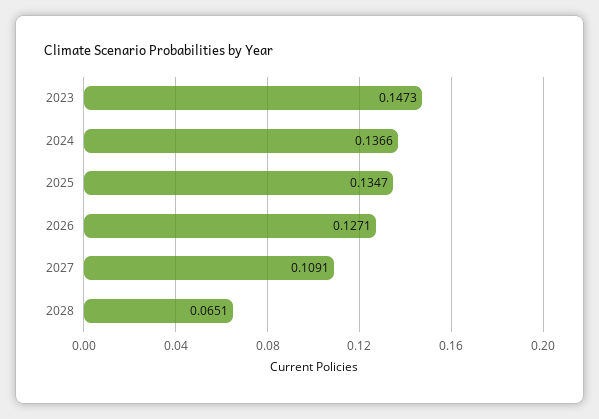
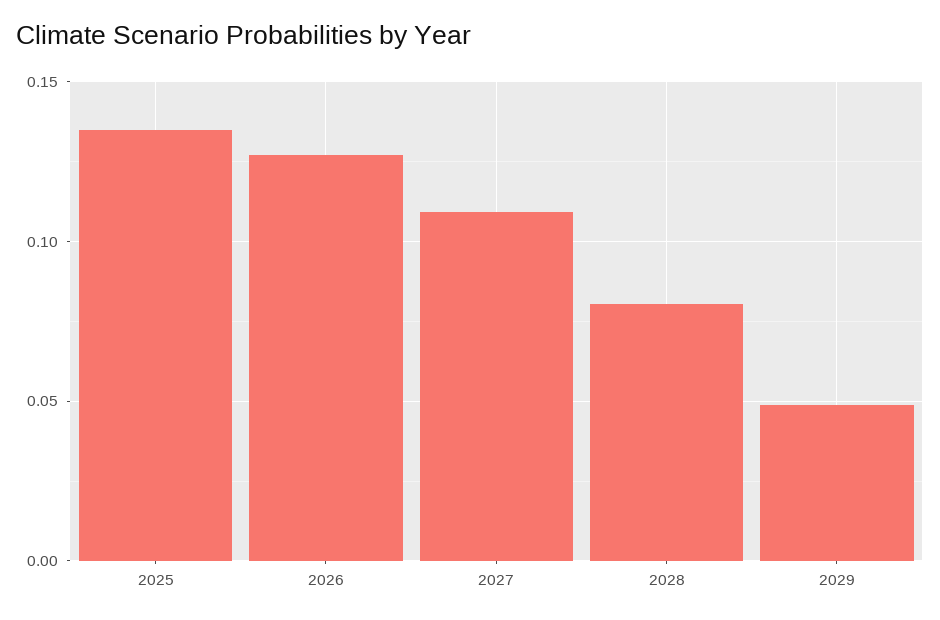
2023: 0.1473 -> none
2024: 0.1366 -> none
2028: 0.0651 -> 0.08
2029: none -> 0.05

